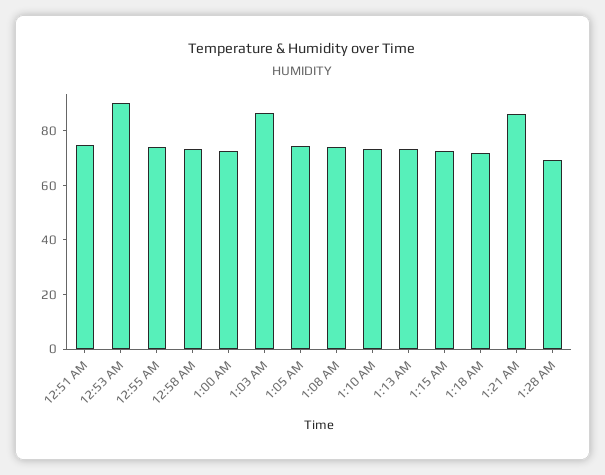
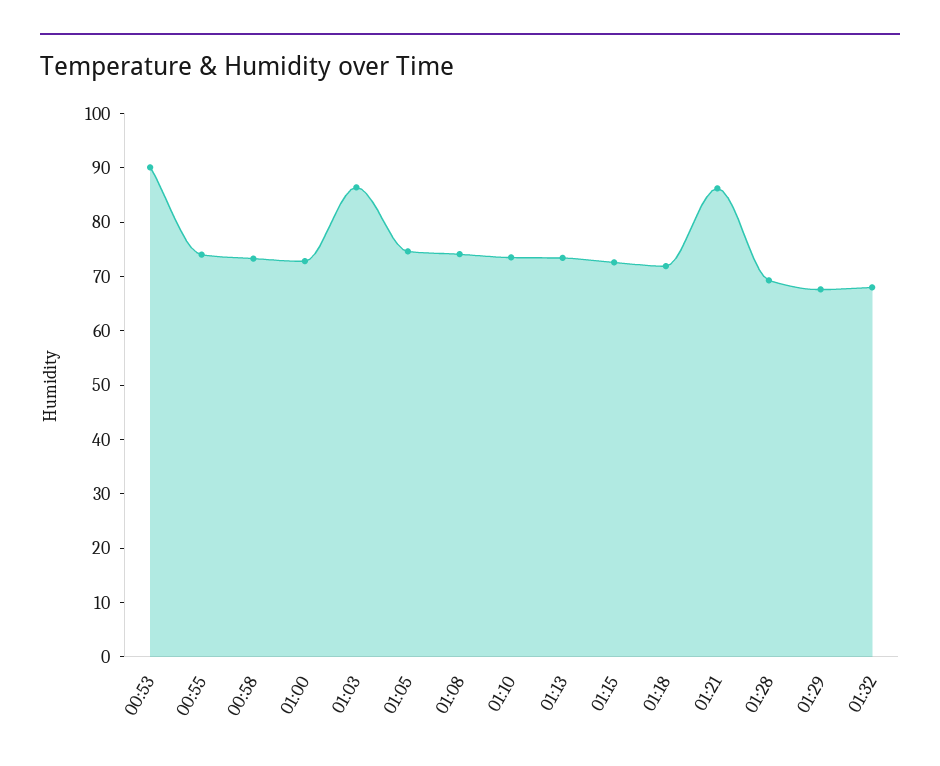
12:51 AM: 75 -> none
01:29: none -> 68
01:32: none -> 68

